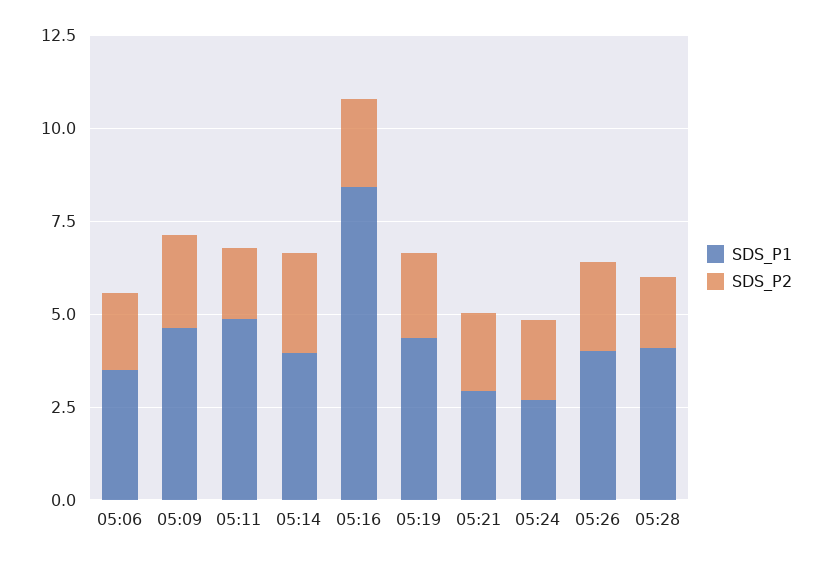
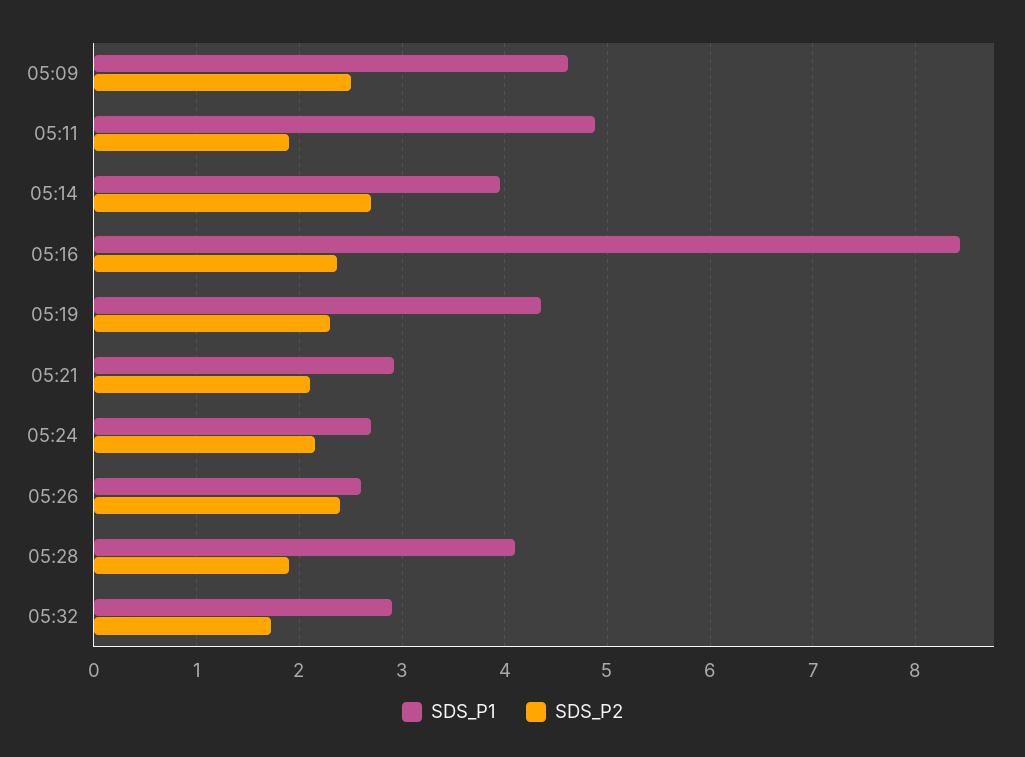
SDS_P1, 05:06: 3.5 -> none
SDS_P2, 05:06: 2 -> none
SDS_P1, 05:26: 4 -> 2.6
SDS_P1, 05:32: none -> 2.9
SDS_P2, 05:32: none -> 1.7

